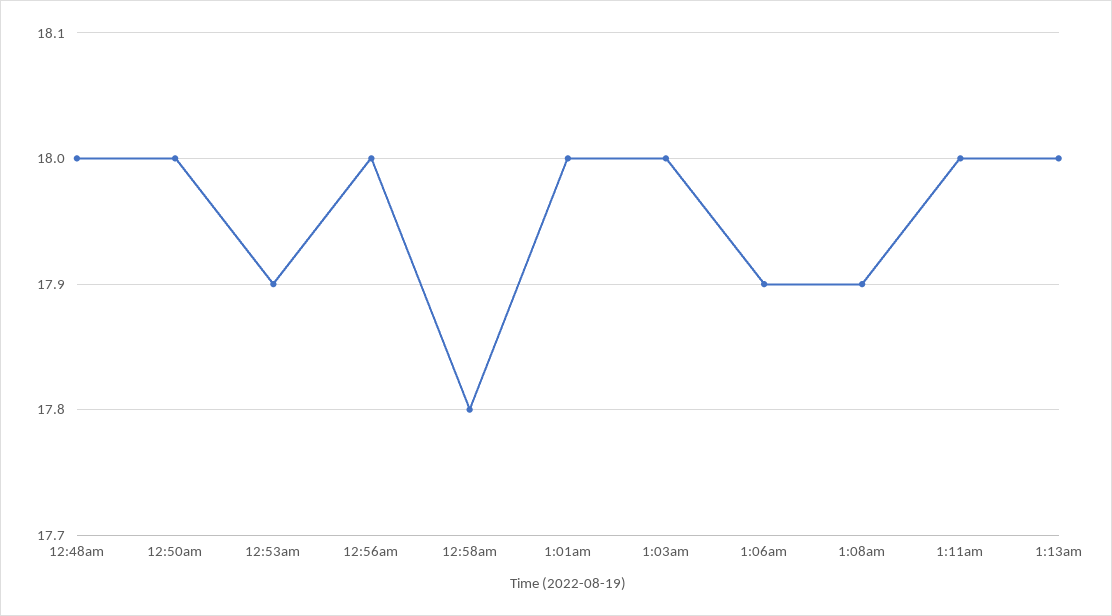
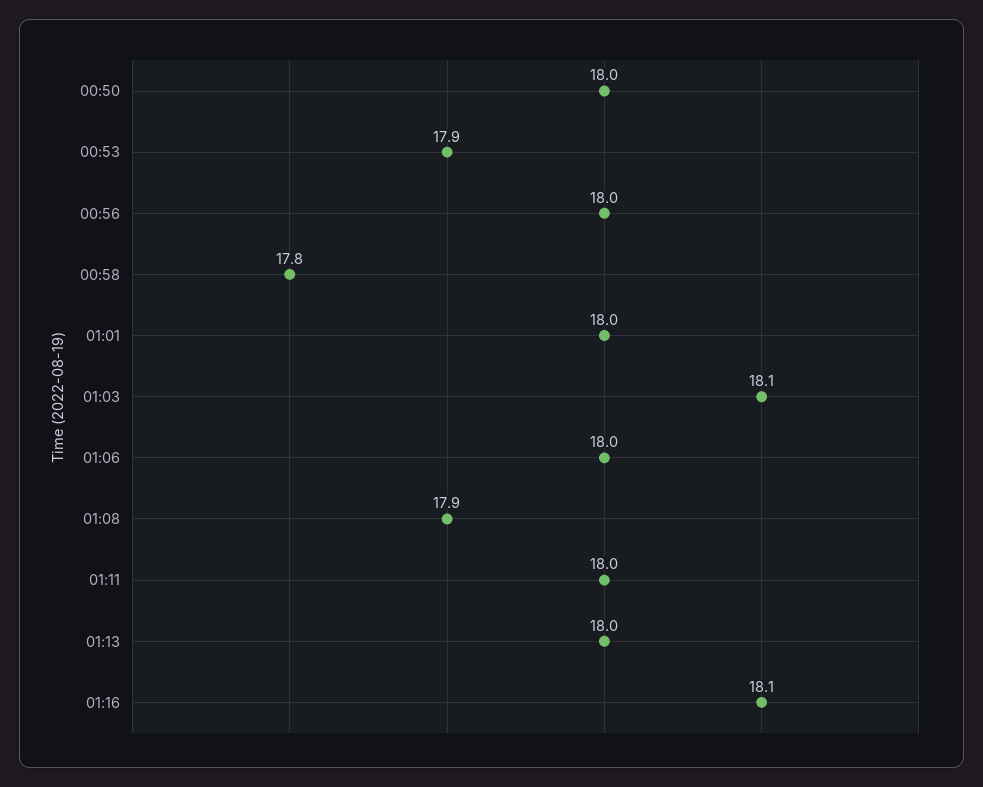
12:48am: 18 -> none
1:03am: 18 -> 18.1
1:06am: 17.9 -> 18
01:16: none -> 18.1

